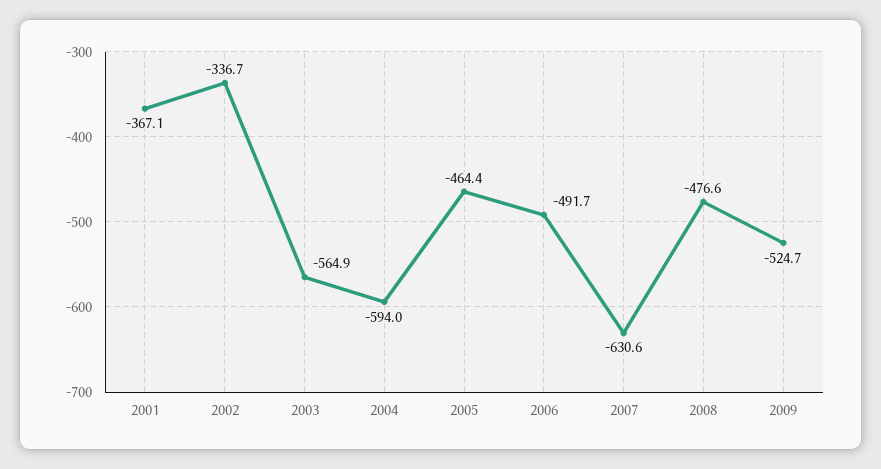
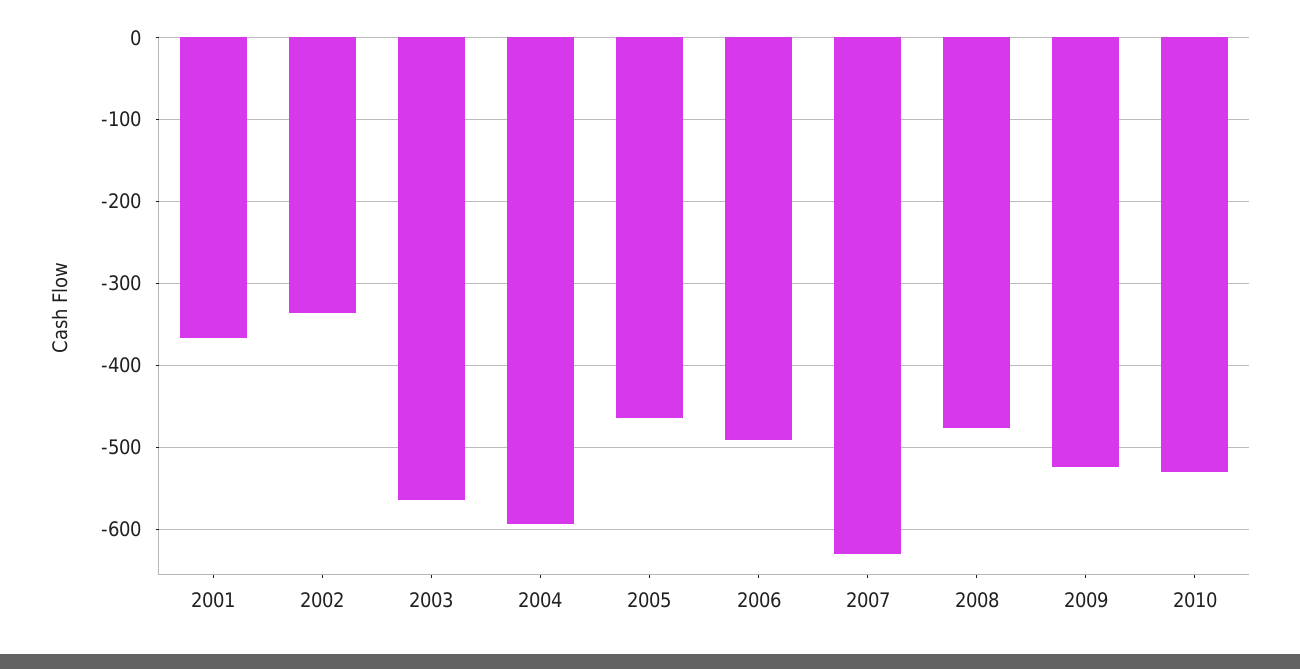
2010: none -> -530

